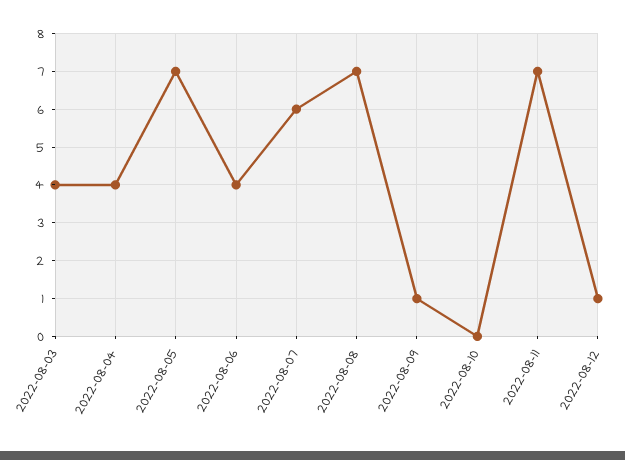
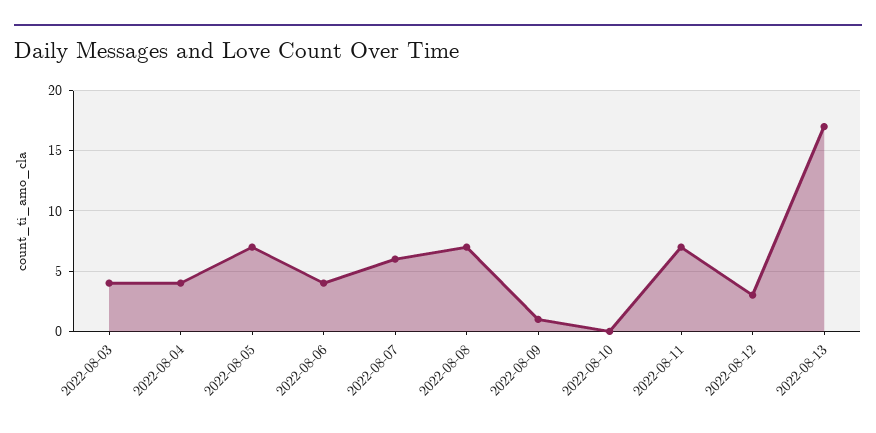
2022-08-12: 1 -> 3
2022-08-13: none -> 17

